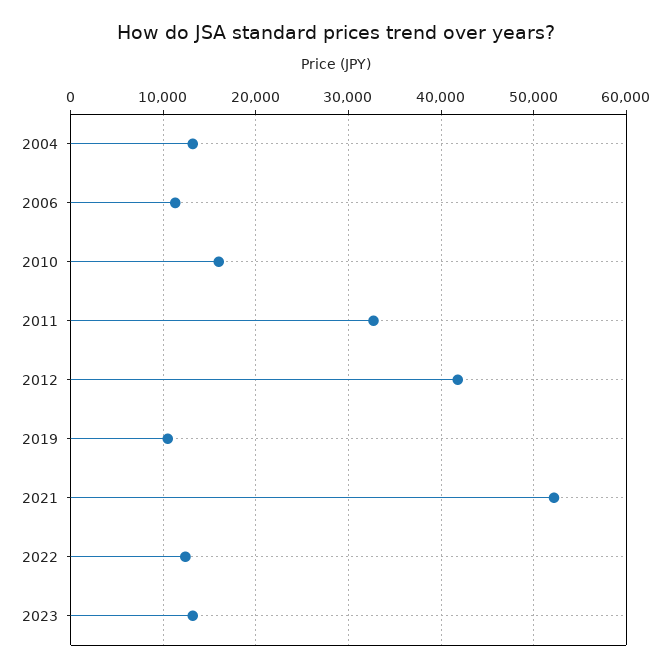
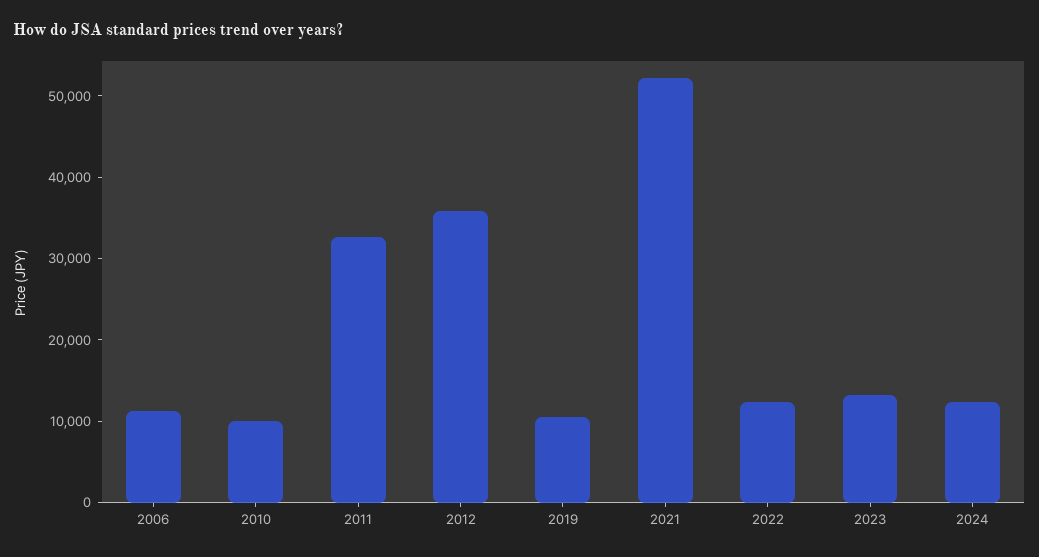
2004: 13000 -> none
2010: 16000 -> 10000
2012: 42000 -> 36000
2024: none -> 12000

